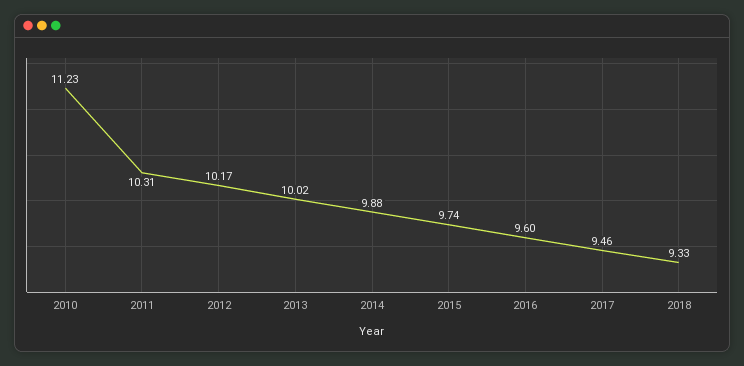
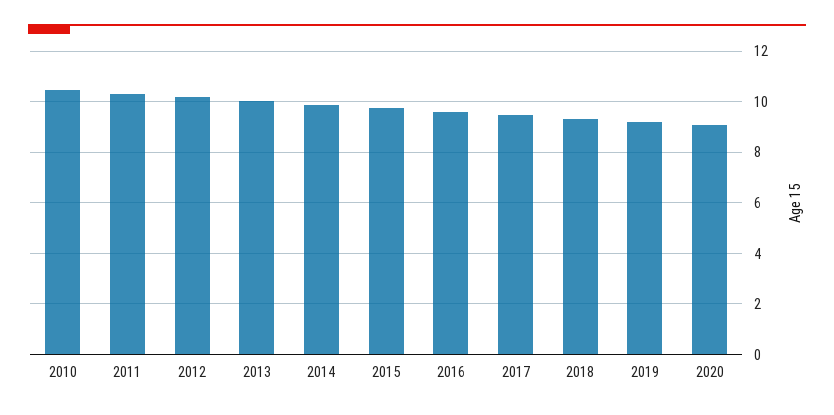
2010: 11.23 -> 10.5
2019: none -> 9.25
2020: none -> 9

